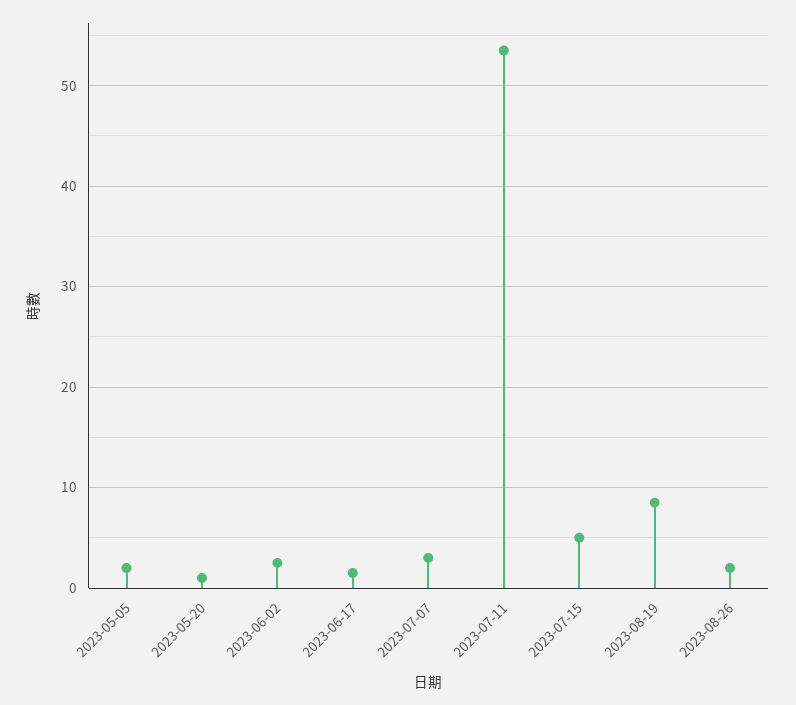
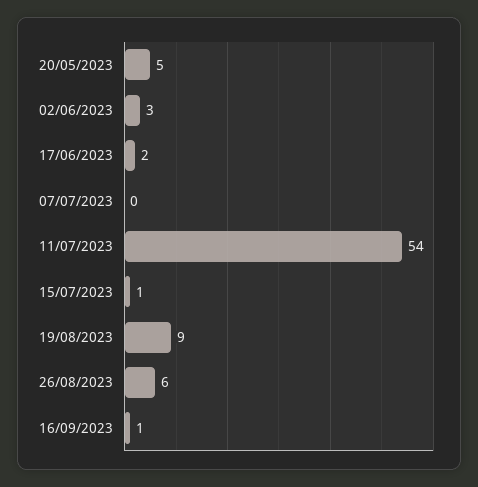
2023-05-05: 2 -> none
2023-05-20: 1 -> 5
2023-07-07: 3 -> 0
2023-07-15: 5 -> 1
2023-08-26: 2 -> 6
16/09/2023: none -> 1

